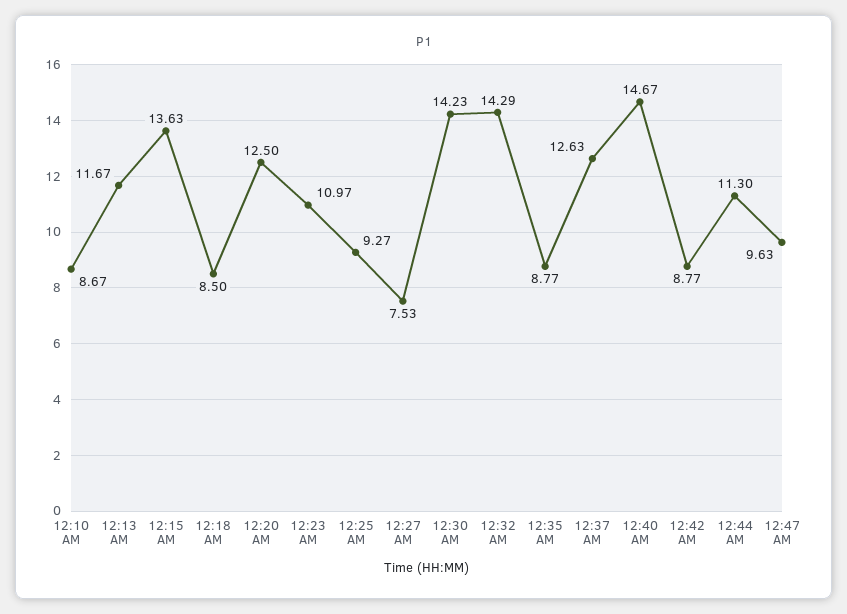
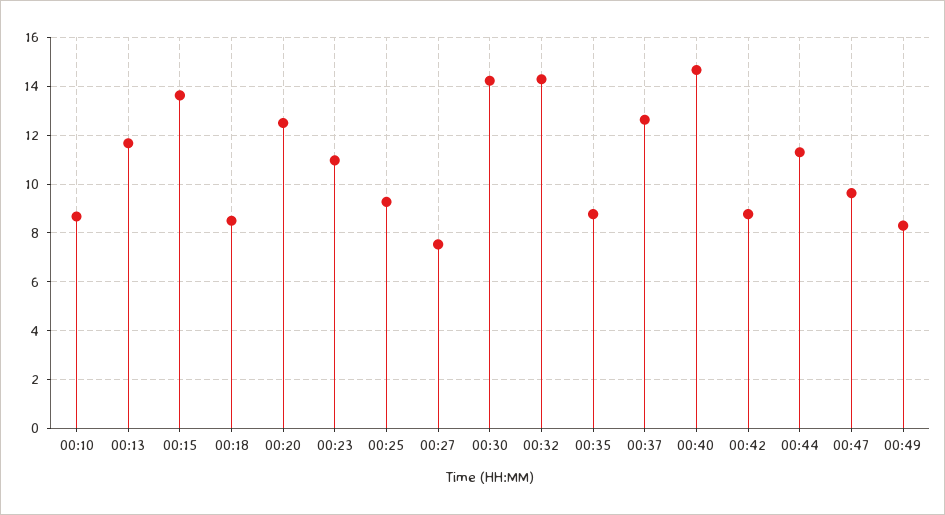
00:49: none -> 8.25

